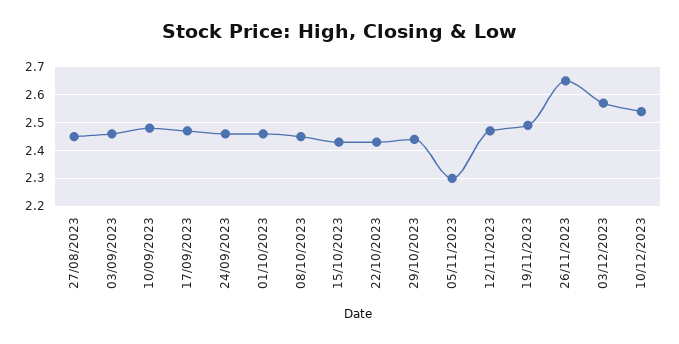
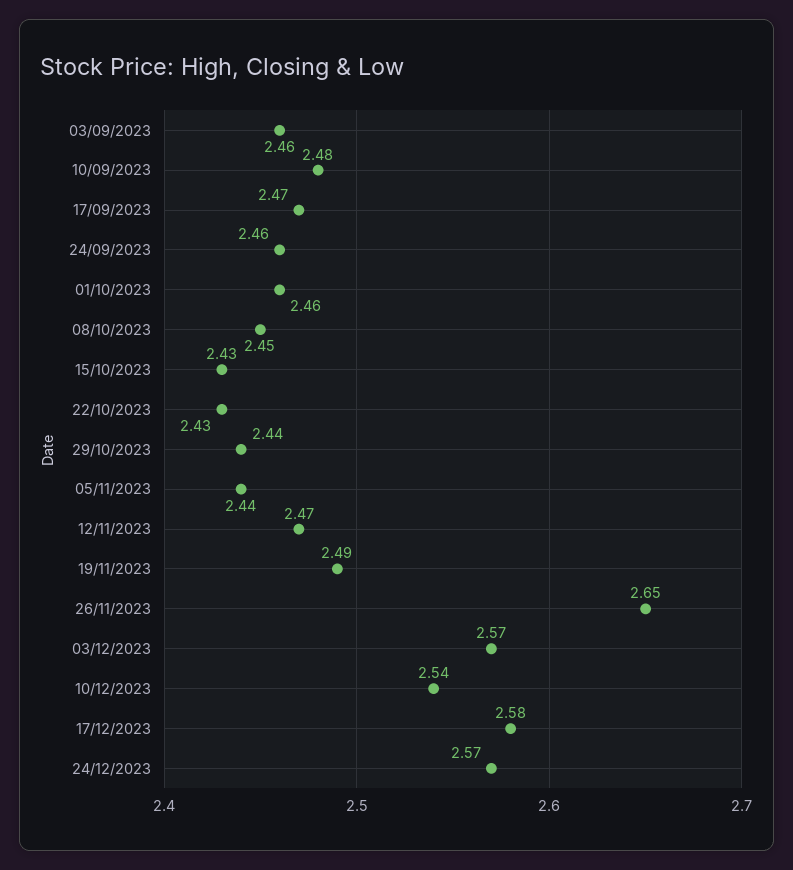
27/08/2023: 2.45 -> none
05/11/2023: 2.3 -> 2.44
17/12/2023: none -> 2.58
24/12/2023: none -> 2.57

